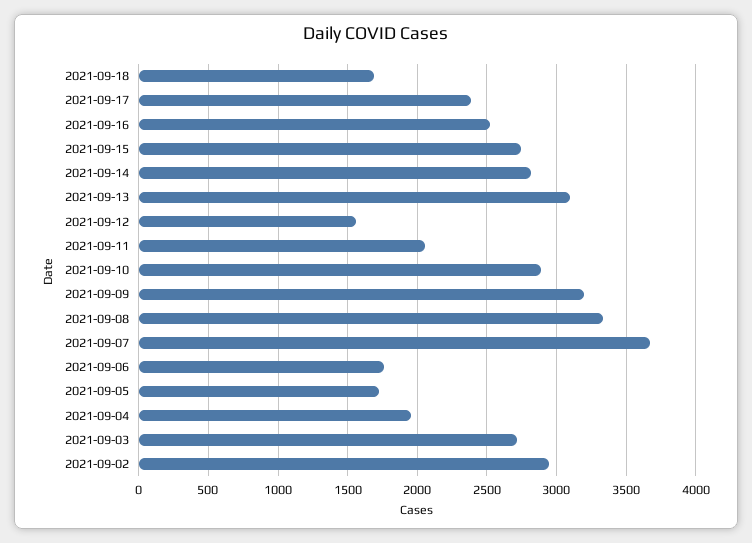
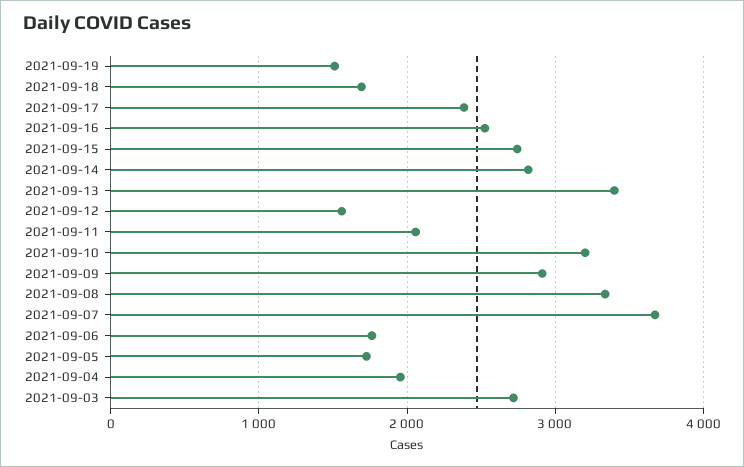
2021-09-13: 3100 -> 3400
2021-09-10: 2900 -> 3200
2021-09-09: 3200 -> 2900
2021-09-02: 2950 -> none
2021-09-19: none -> 1500

